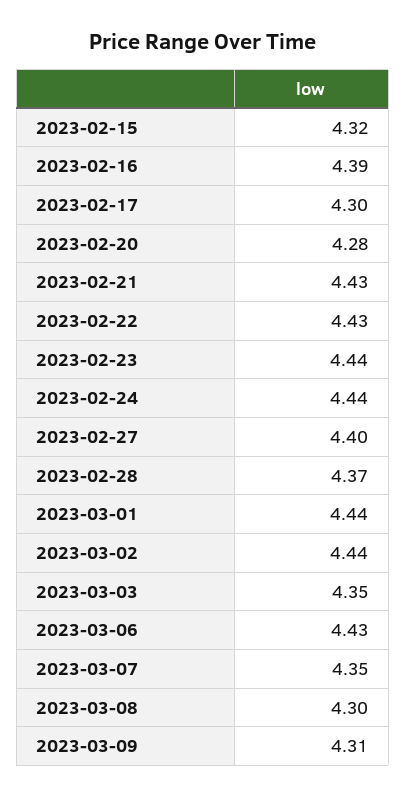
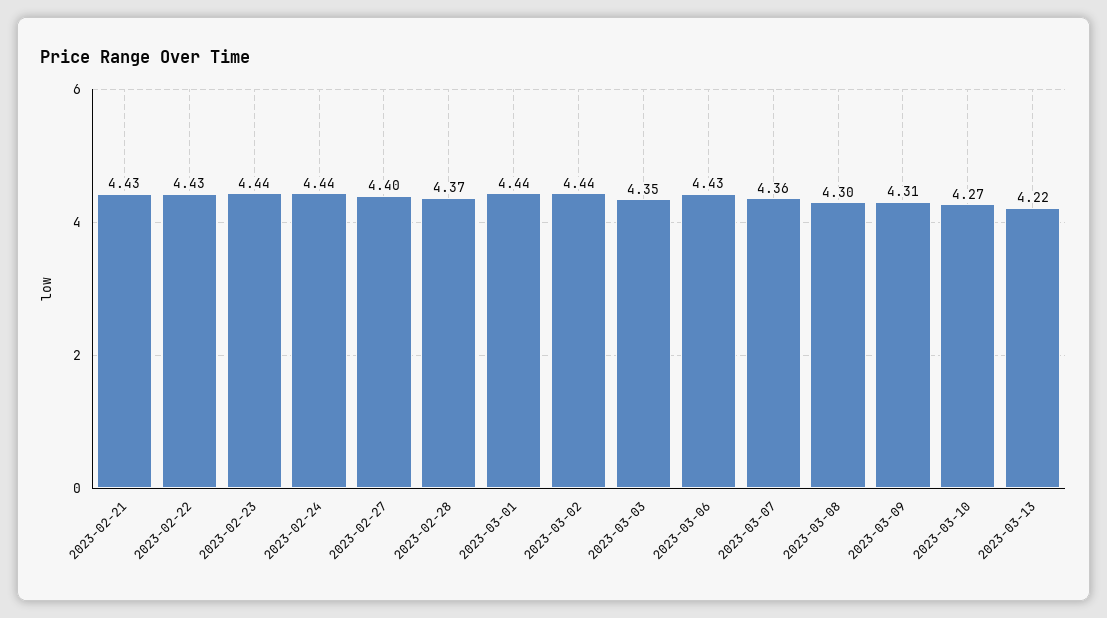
2023-02-15: 4.32 -> none
2023-02-16: 4.39 -> none
2023-02-17: 4.3 -> none
2023-02-20: 4.28 -> none
2023-03-07: 4.35 -> 4.36
2023-03-10: none -> 4.27
2023-03-13: none -> 4.22

